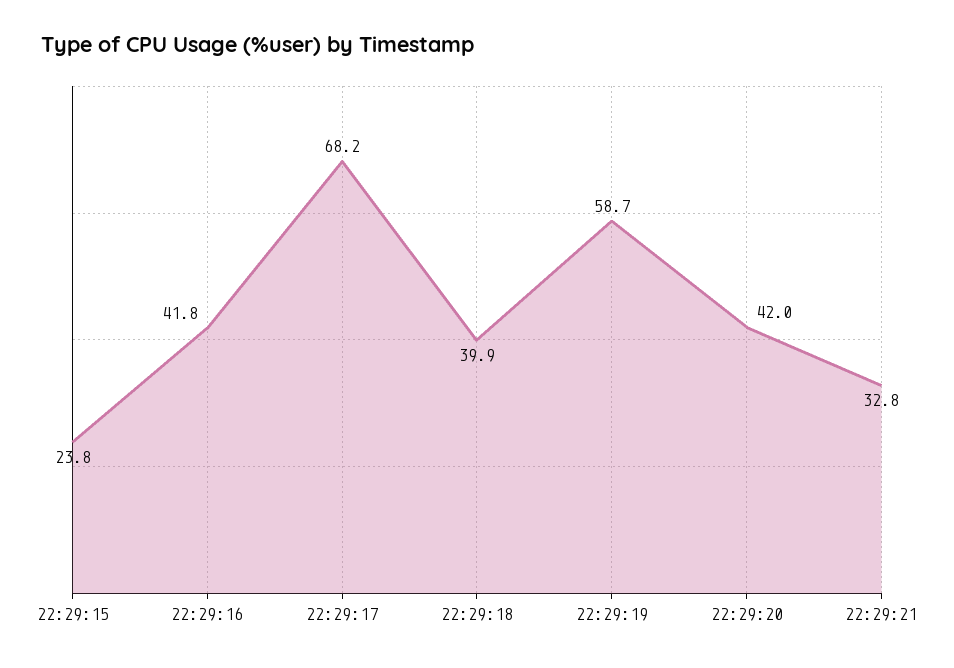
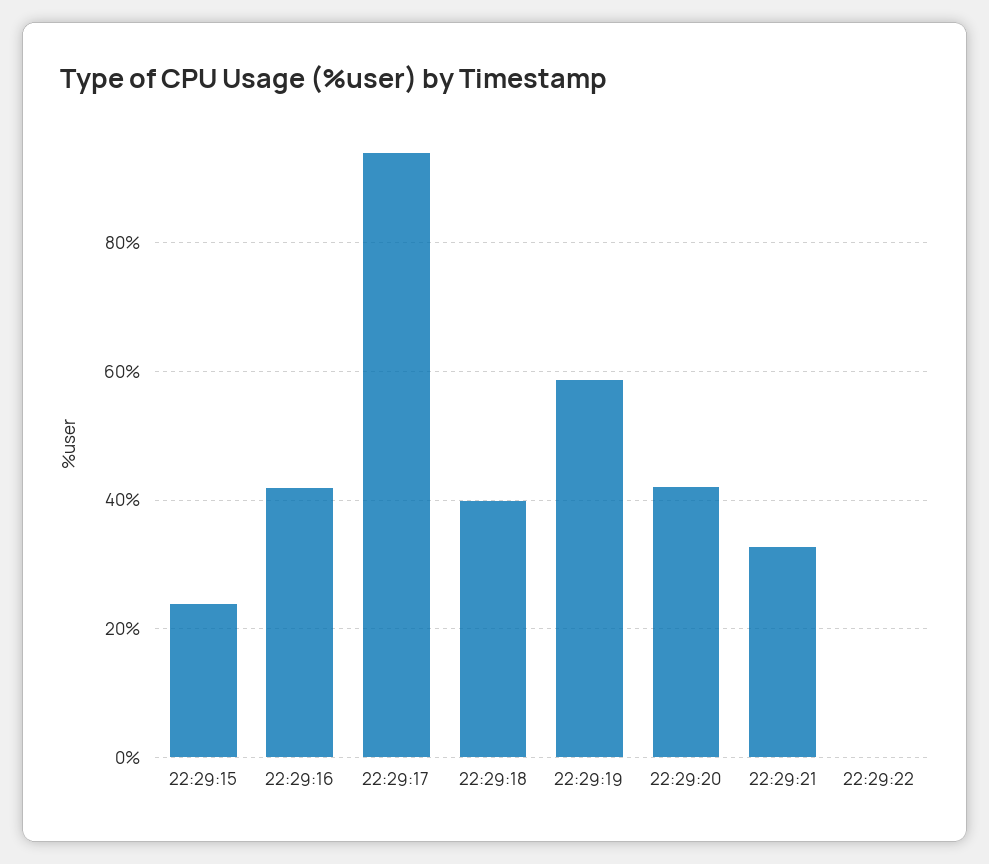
22:29:17: 68.2 -> 94
22:29:22: none -> 0

